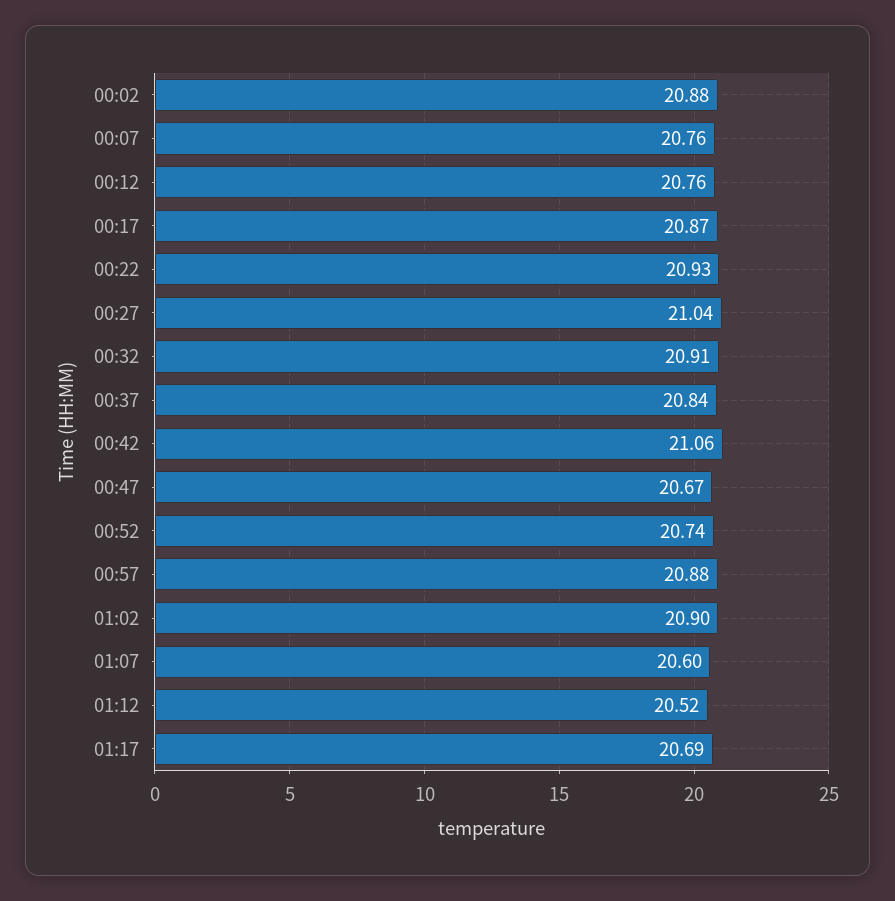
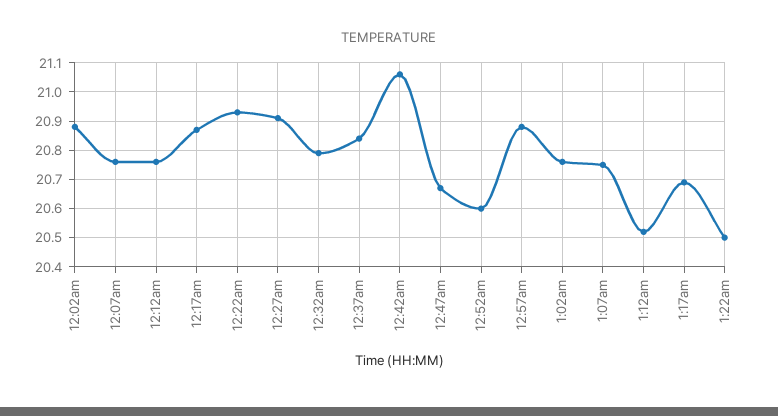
00:27: 21.04 -> 20.9
00:32: 20.91 -> 20.8
00:52: 20.74 -> 20.6
01:02: 20.9 -> 20.75
01:07: 20.6 -> 20.75
1:22am: none -> 20.5

